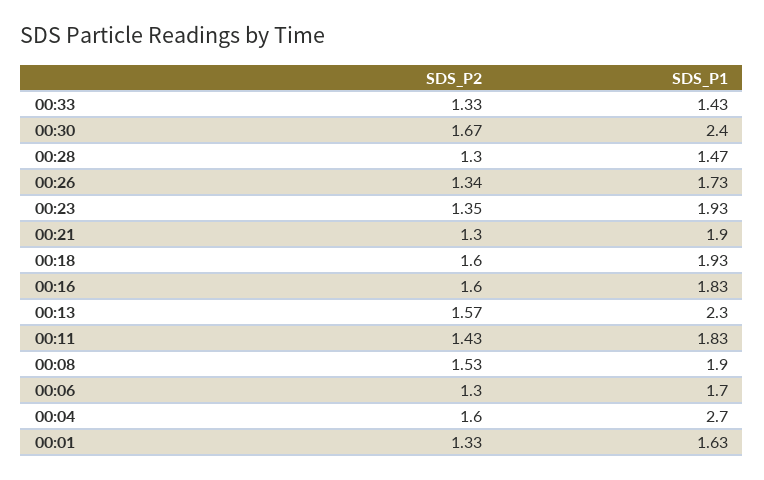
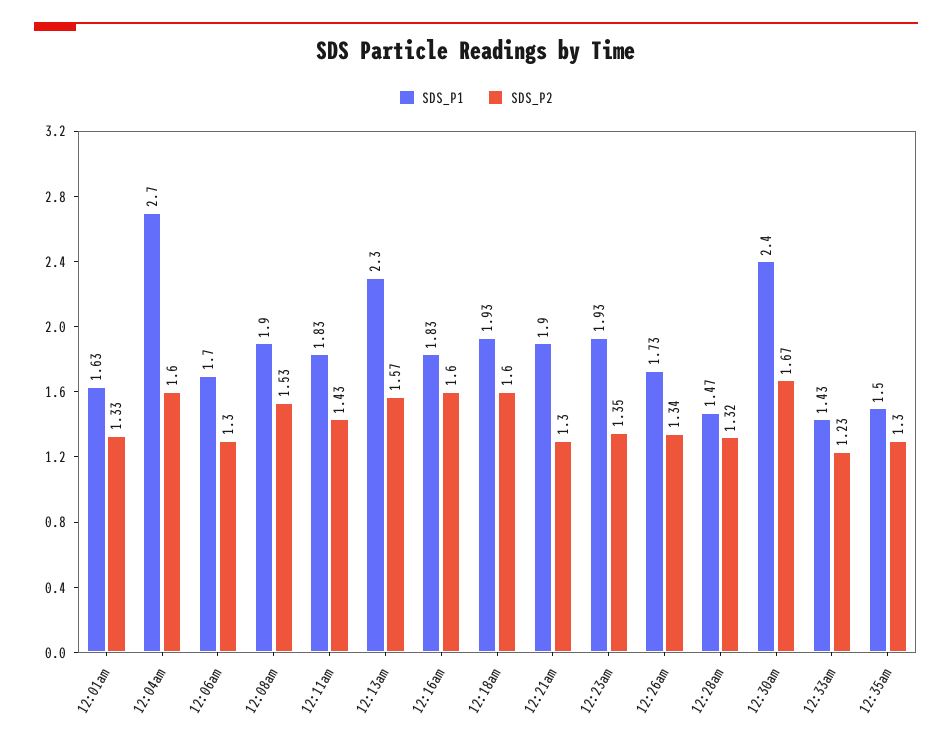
SDS_P2, 00:33: 1.33 -> 1.23
SDS_P2, 00:28: 1.3 -> 1.32
SDS_P1, 12:35am: none -> 1.5
SDS_P2, 12:35am: none -> 1.3

